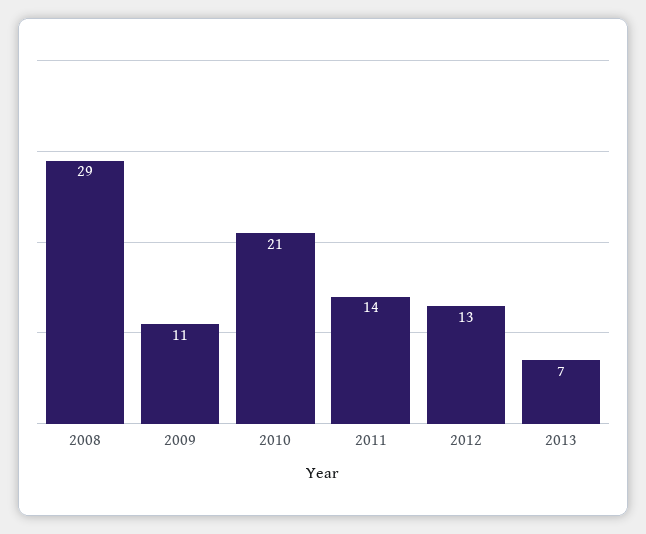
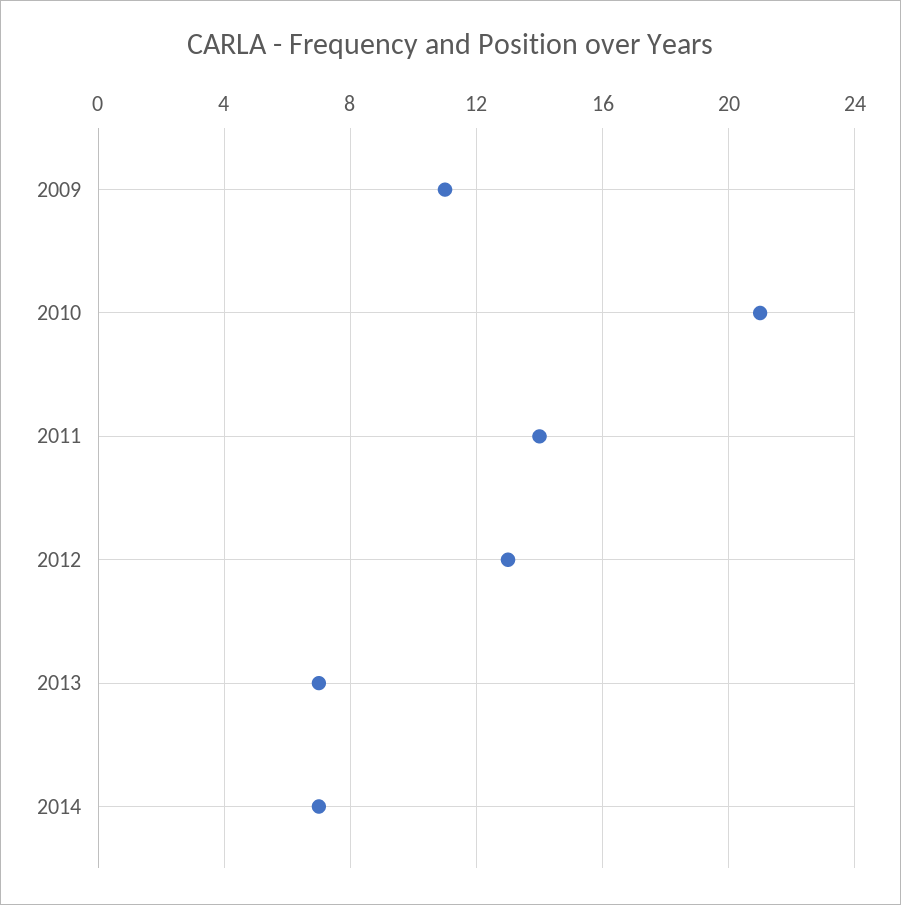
2008: 29 -> none
2014: none -> 7

